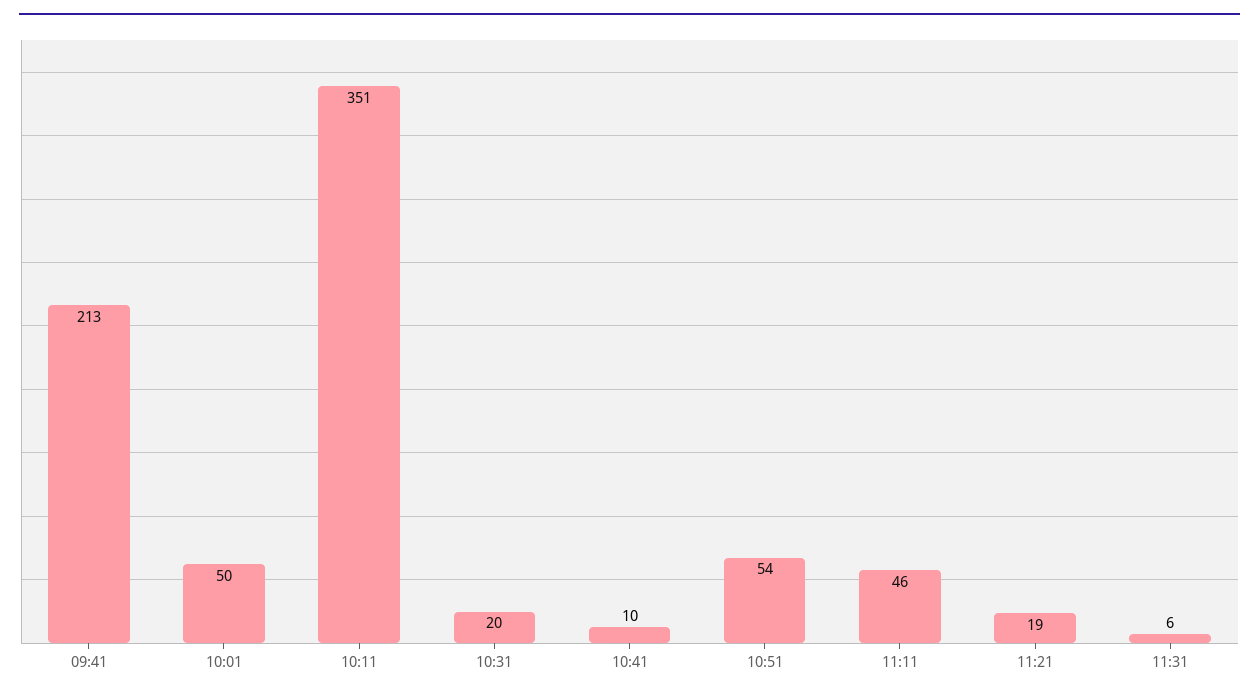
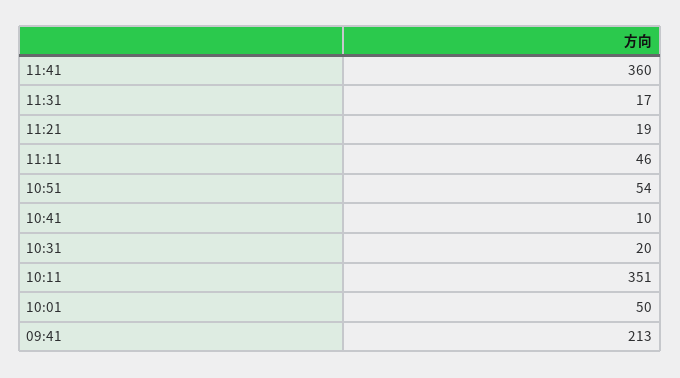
11:31: 6 -> 17
11:41: none -> 360

